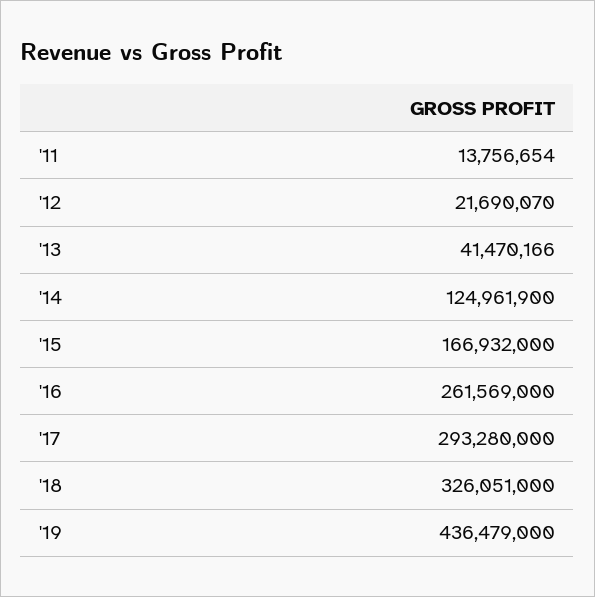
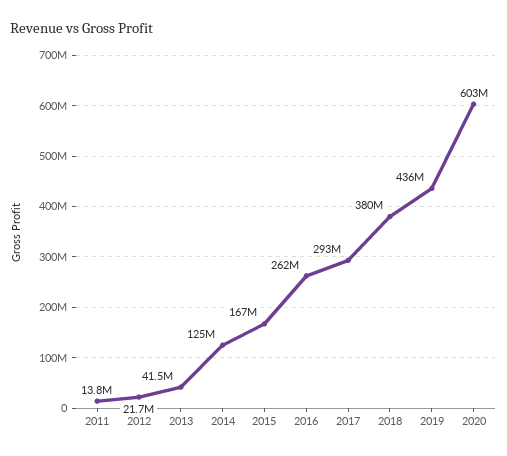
'18: 326051000 -> 380000000
2020: none -> 603000000

